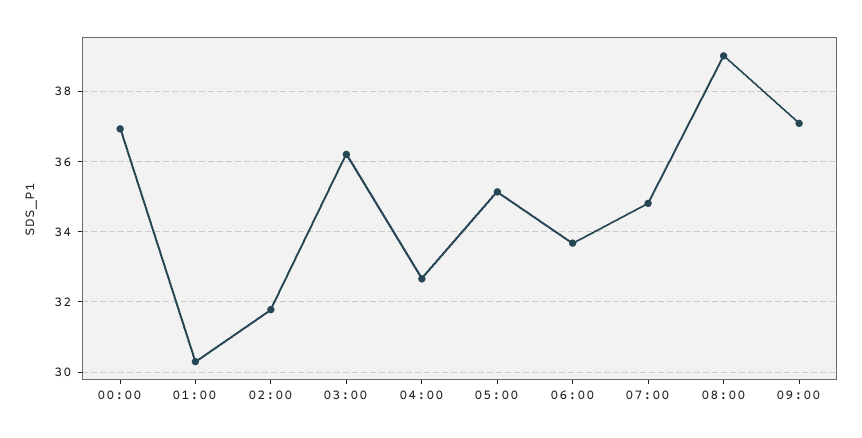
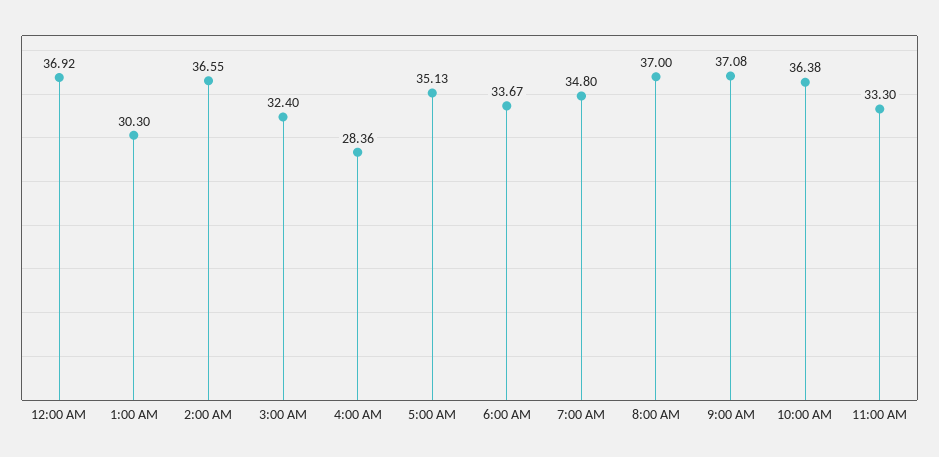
02:00: 31.8 -> 36.55
03:00: 36.2 -> 32.4
04:00: 32.6 -> 28.36
08:00: 39 -> 37
10:00 AM: none -> 36.38
11:00 AM: none -> 33.3

